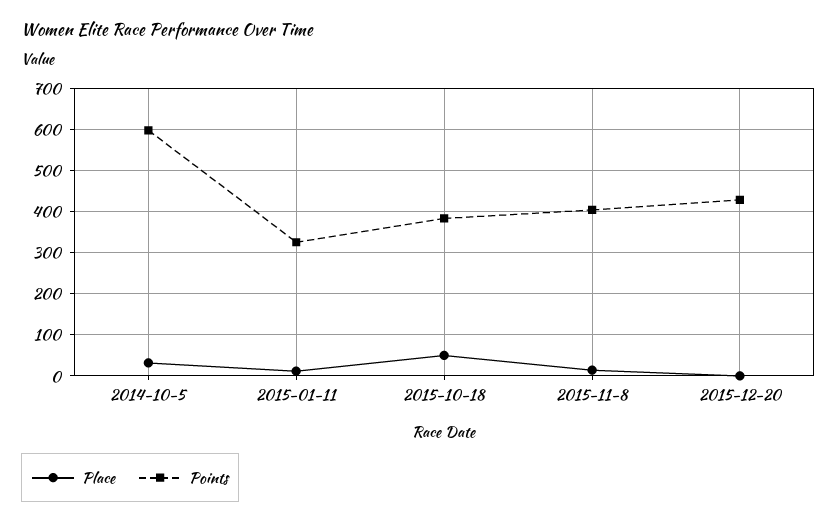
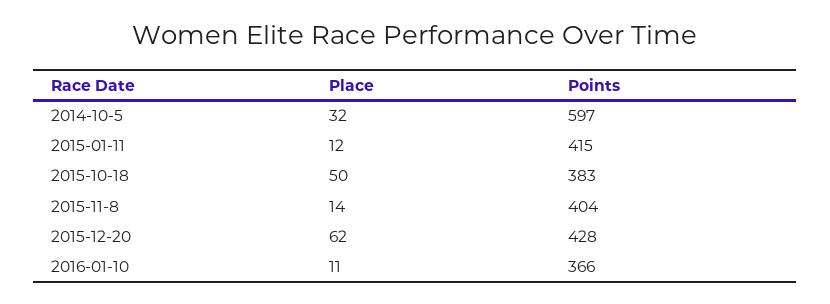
Points, 2015-01-11: 320 -> 415
Place, 2015-12-20: 0 -> 62
Place, 2016-01-10: none -> 11
Points, 2016-01-10: none -> 366

